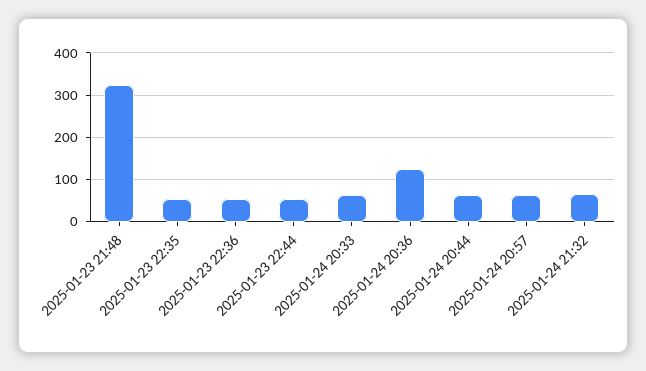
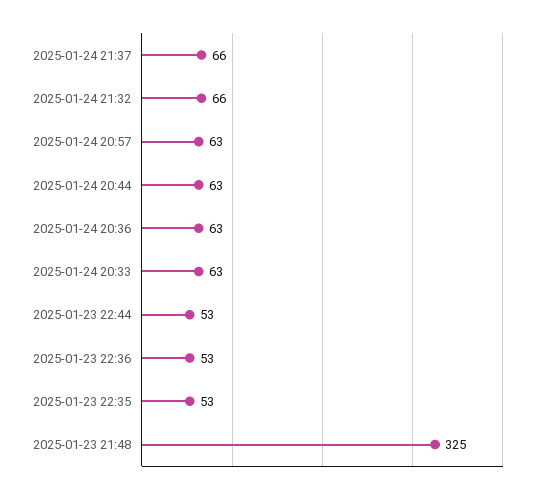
2025-01-24 20:36: 120 -> 63
2025-01-24 21:37: none -> 66

